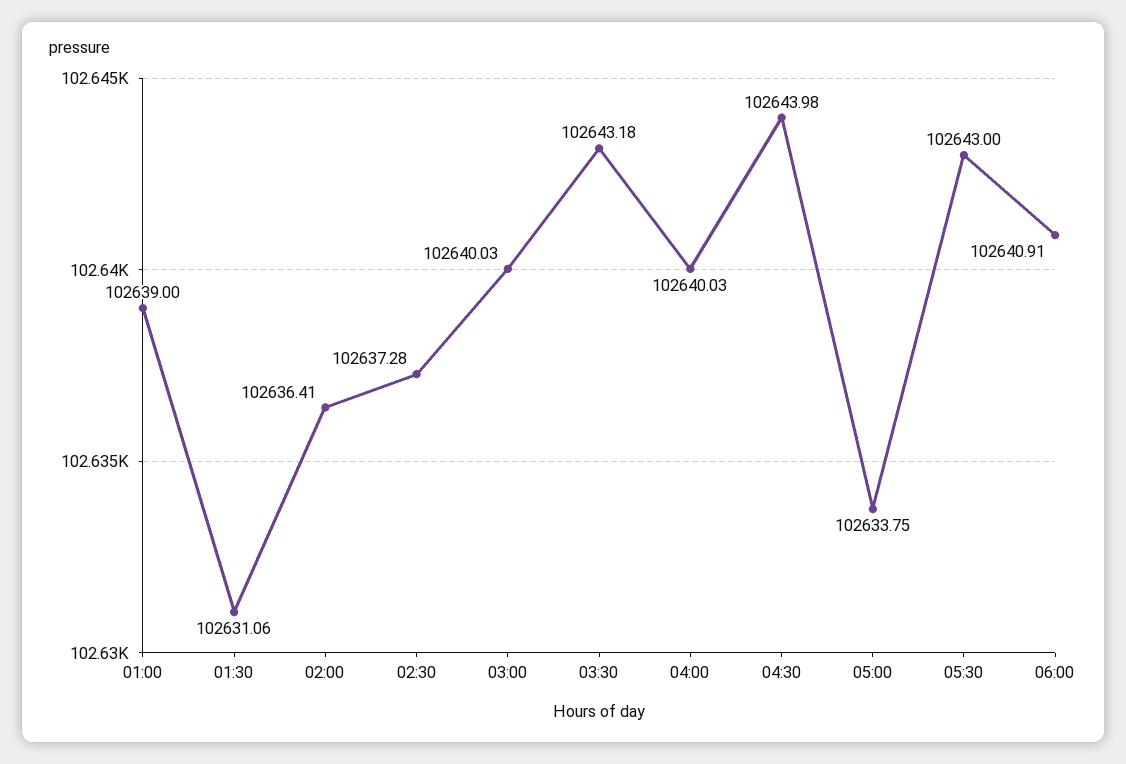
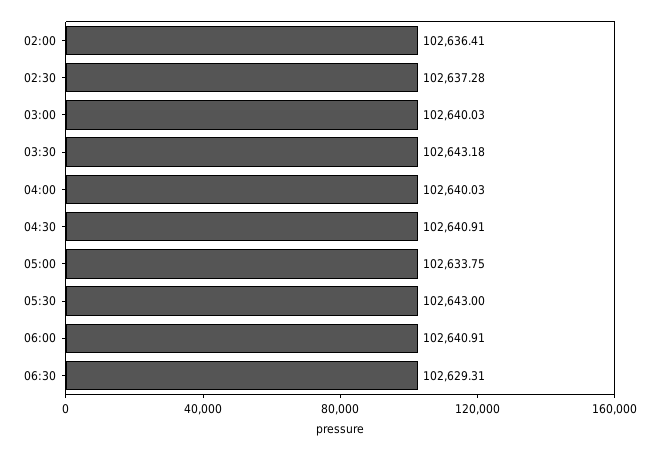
01:00: 102639 -> none
01:30: 102631.06 -> none
04:30: 102643.98 -> 102640.91
06:30: none -> 102629.31

